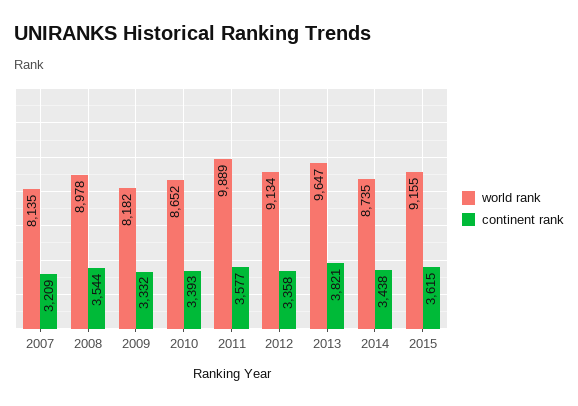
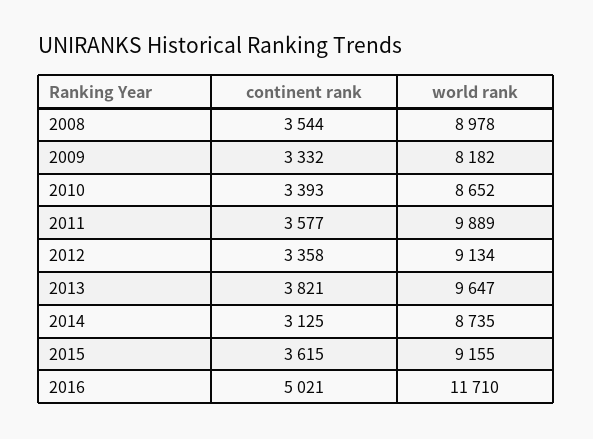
world rank, 2007: 8135 -> none
continent rank, 2007: 3209 -> none
continent rank, 2014: 3438 -> 3125
continent rank, 2016: none -> 5021
world rank, 2016: none -> 11710

